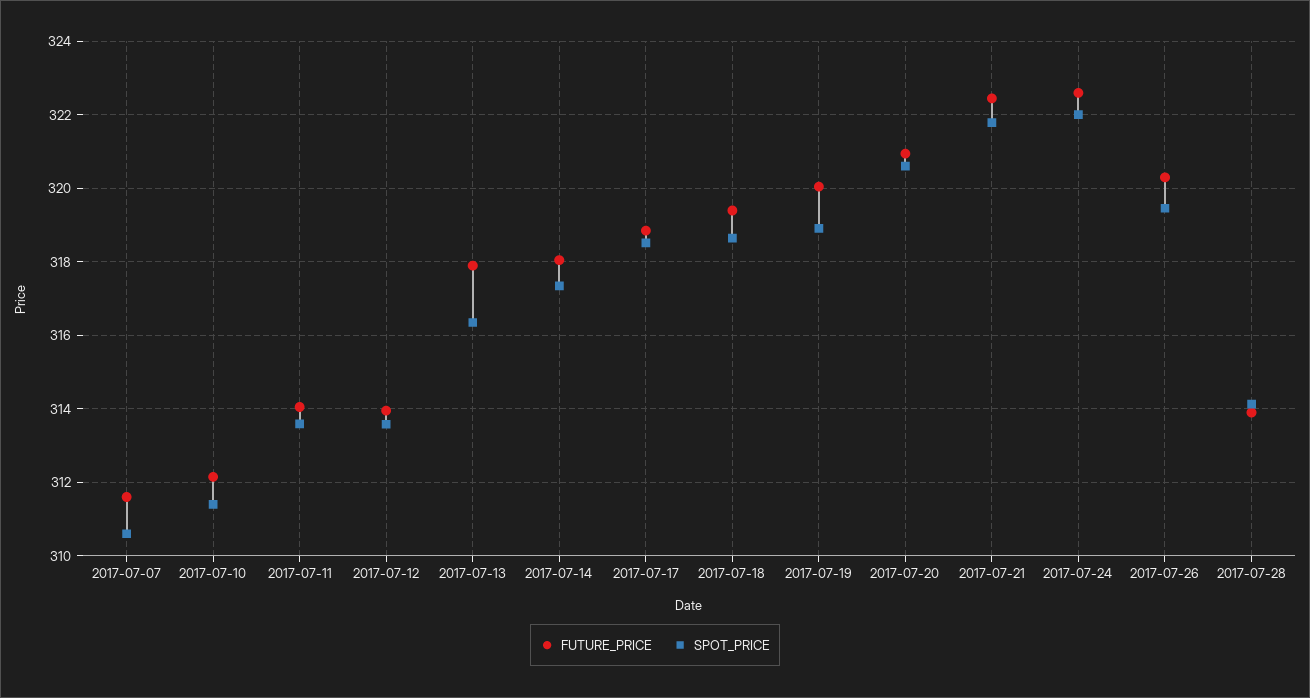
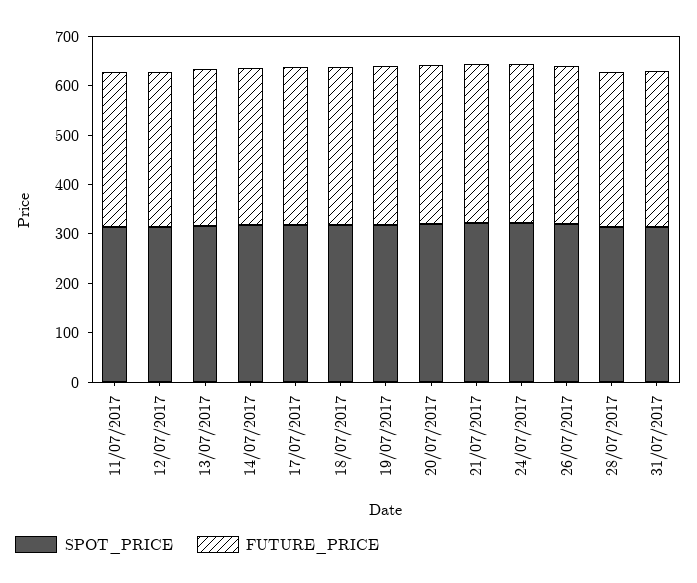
FUTURE_PRICE, 2017-07-07: 311.6 -> none
SPOT_PRICE, 2017-07-07: 310.6 -> none
FUTURE_PRICE, 2017-07-10: 312.2 -> none
SPOT_PRICE, 2017-07-10: 311.4 -> none
SPOT_PRICE, 31/07/2017: none -> 320
FUTURE_PRICE, 31/07/2017: none -> 320

